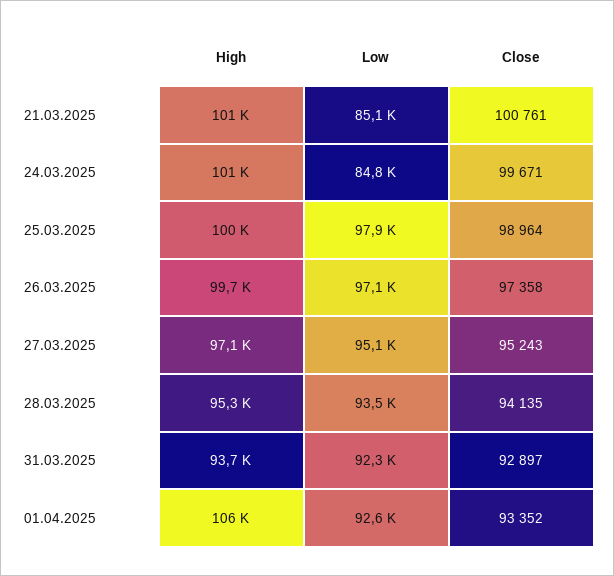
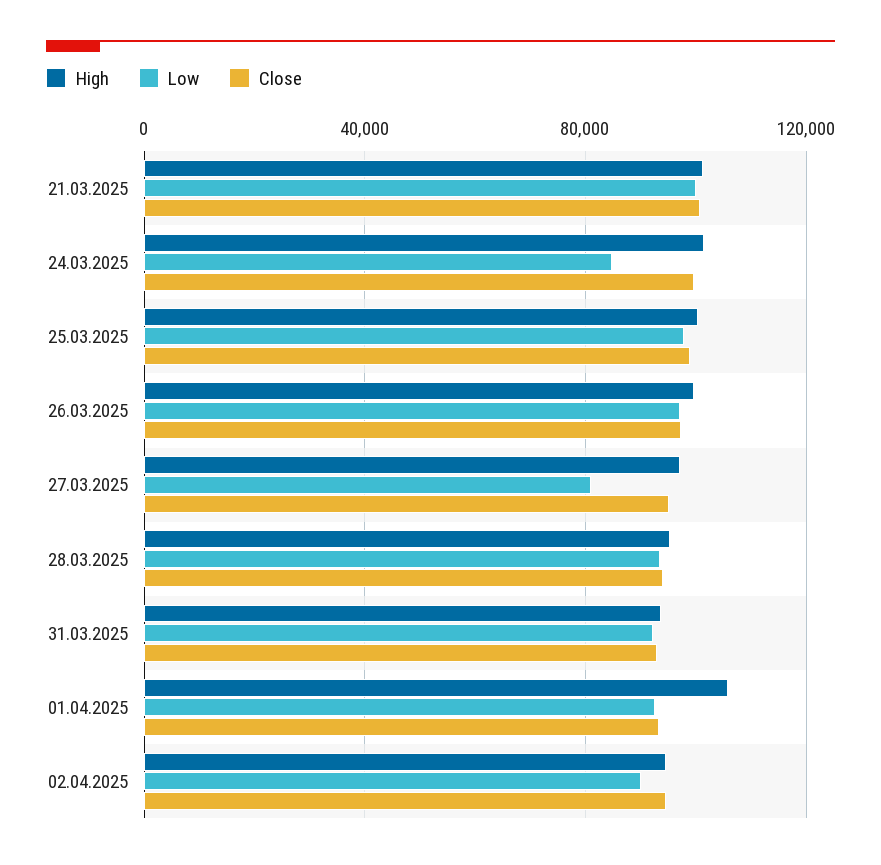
Low, 21.03.2025: 85100 -> 100000
Low, 27.03.2025: 95100 -> 80000
High, 02.04.2025: none -> 95000
Low, 02.04.2025: none -> 90000
Close, 02.04.2025: none -> 95000

